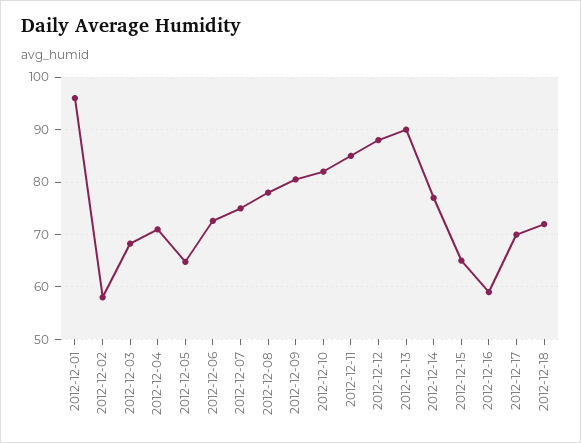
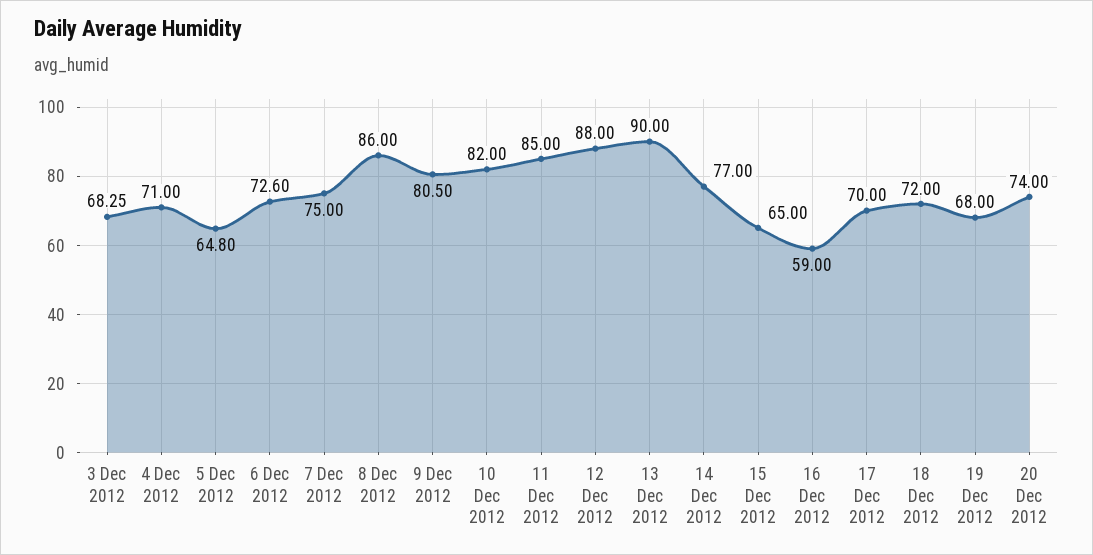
2012-12-01: 96 -> none
2012-12-02: 58 -> none
2012-12-08: 78 -> 86
19 Dec 2012: none -> 68
20 Dec 2012: none -> 74

